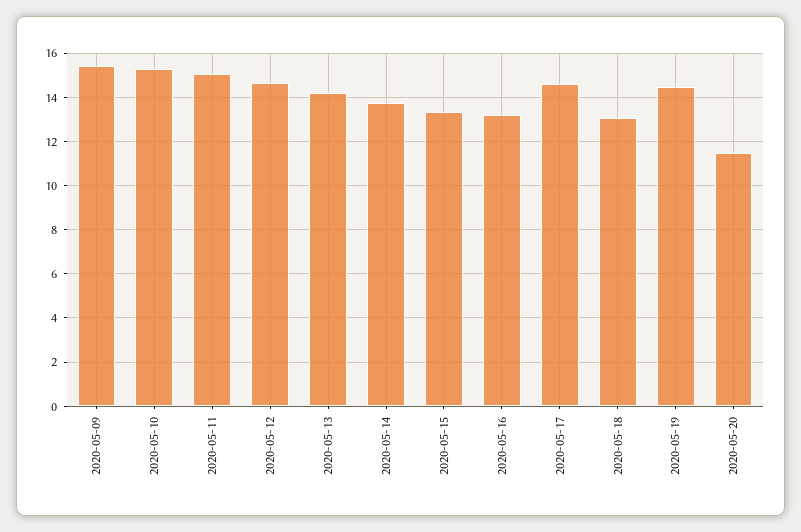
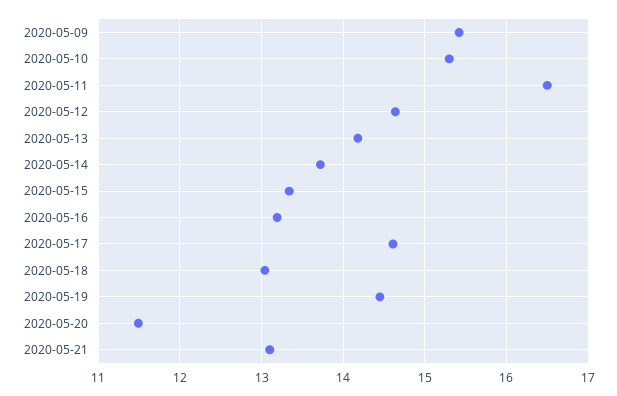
2020-05-11: 15 -> 16.5
2020-05-21: none -> 13.1

